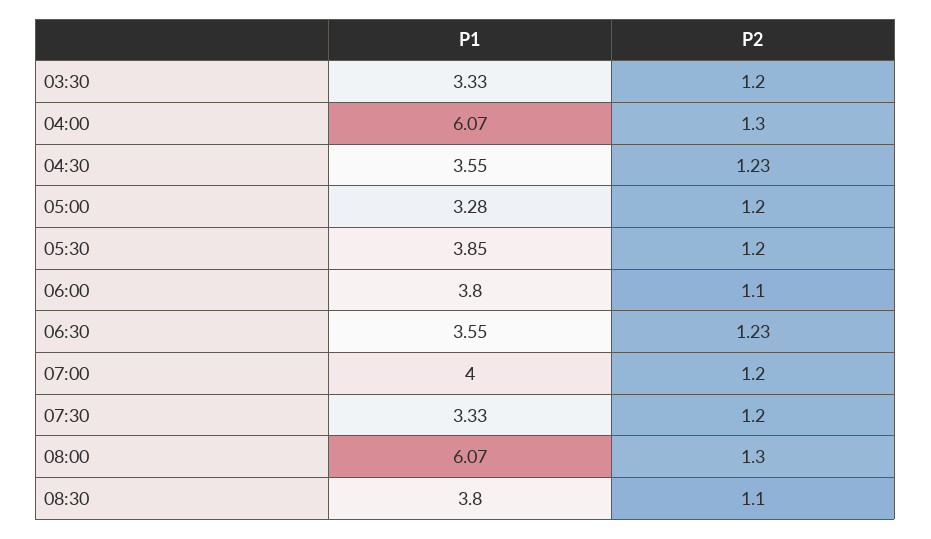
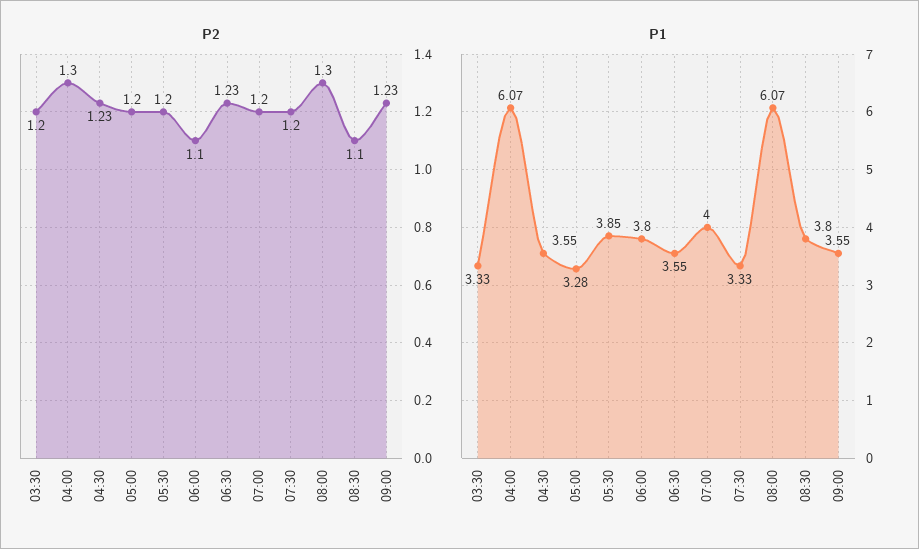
P2, 09:00: none -> 1.23
P1, 09:00: none -> 3.55

